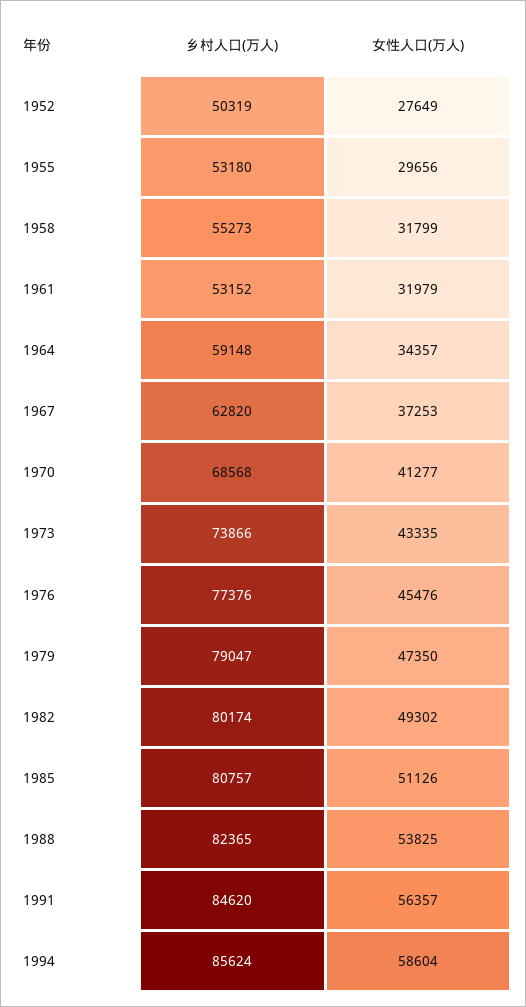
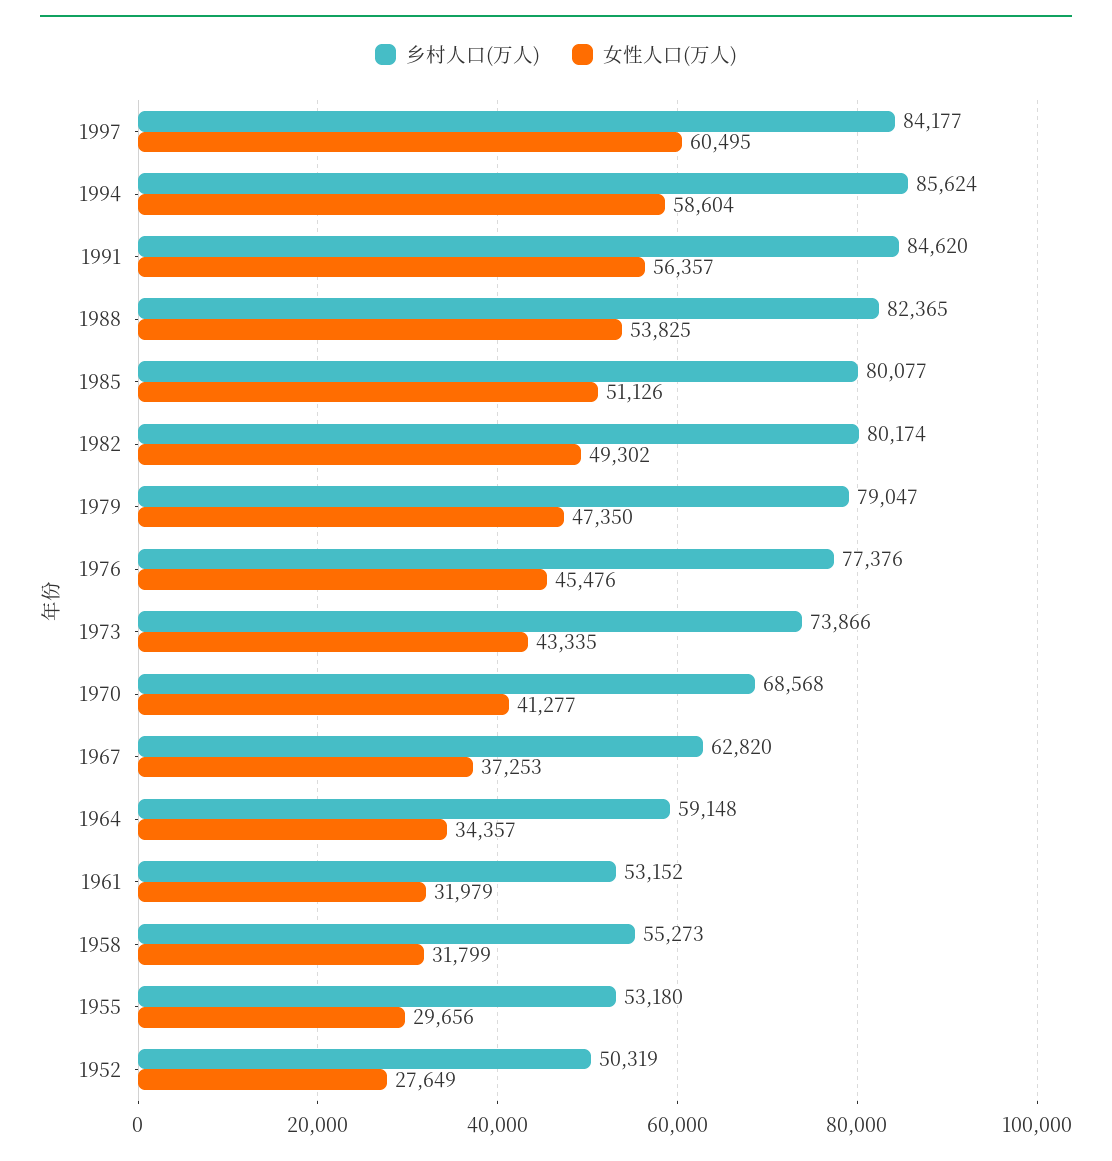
乡村人口(万人), 1985: 80757 -> 80077
乡村人口(万人), 1997: none -> 84177
女性人口(万人), 1997: none -> 60495

